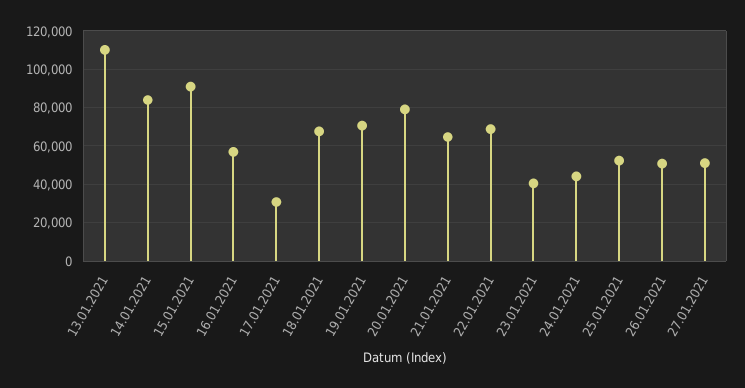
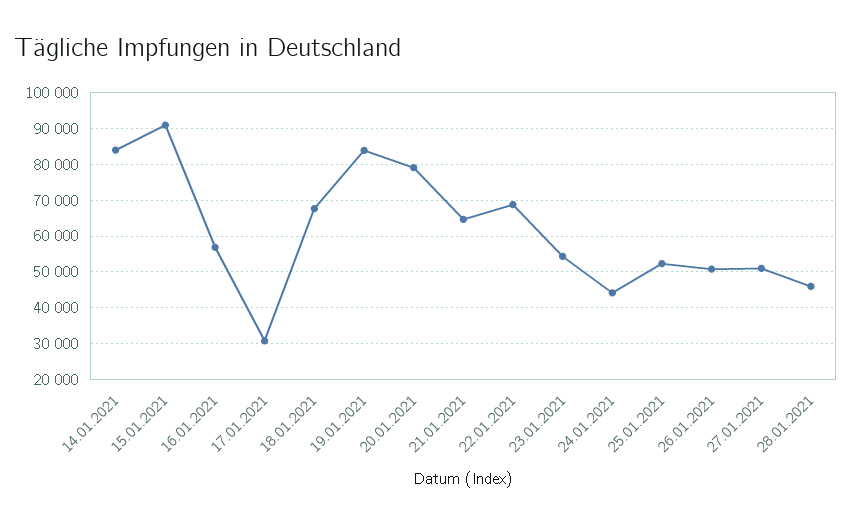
13.01.2021: 110000 -> none
19.01.2021: 70000 -> 84000
23.01.2021: 40000 -> 54000
28.01.2021: none -> 46000

